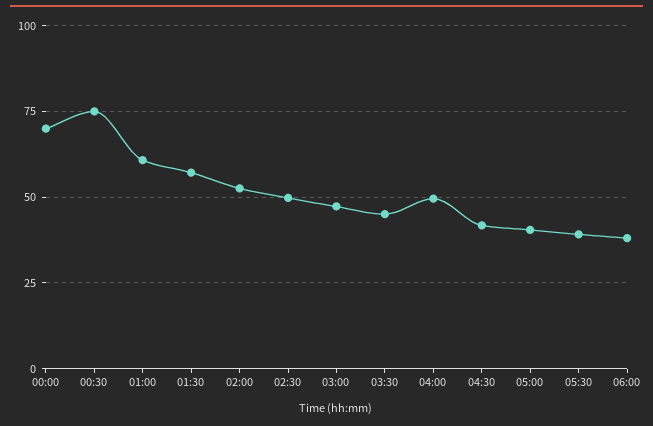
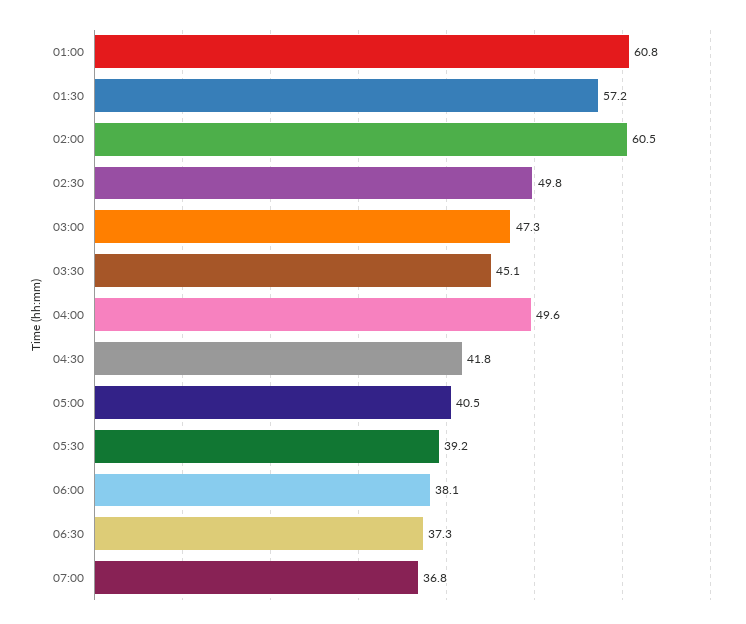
00:00: 70 -> none
00:30: 75 -> none
02:00: 52.5 -> 60.5
06:30: none -> 37.3
07:00: none -> 36.8

